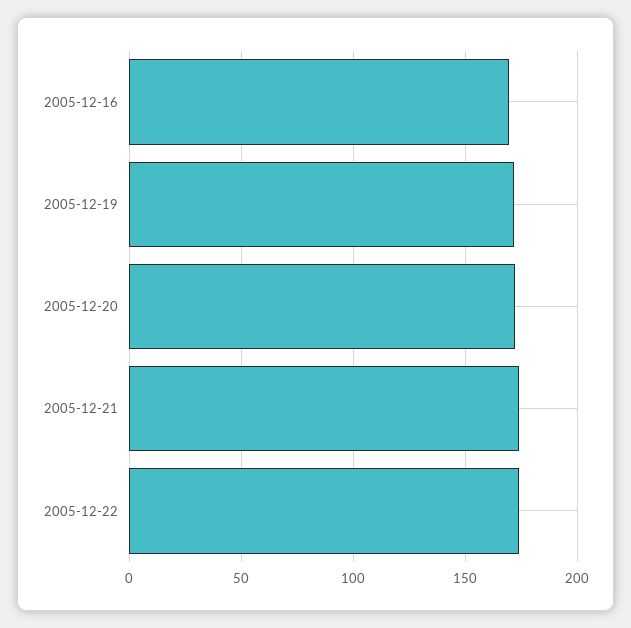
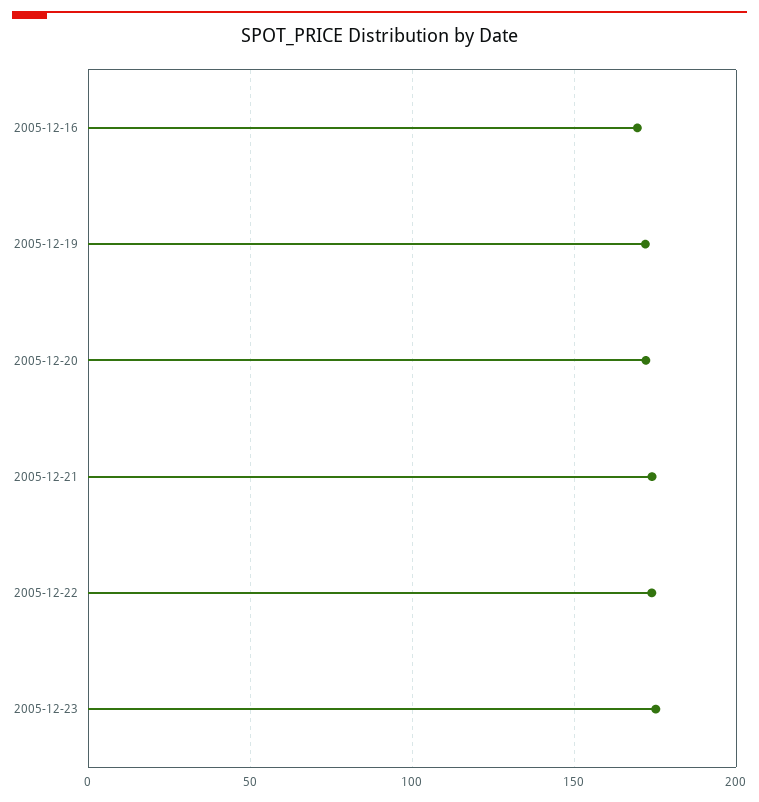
2005-12-23: none -> 175

